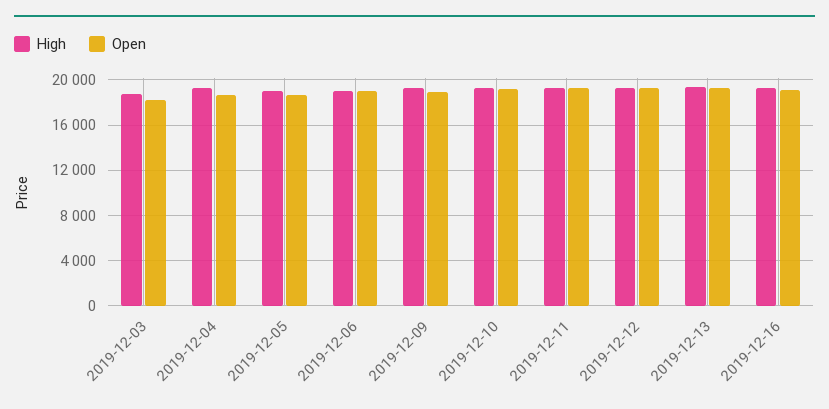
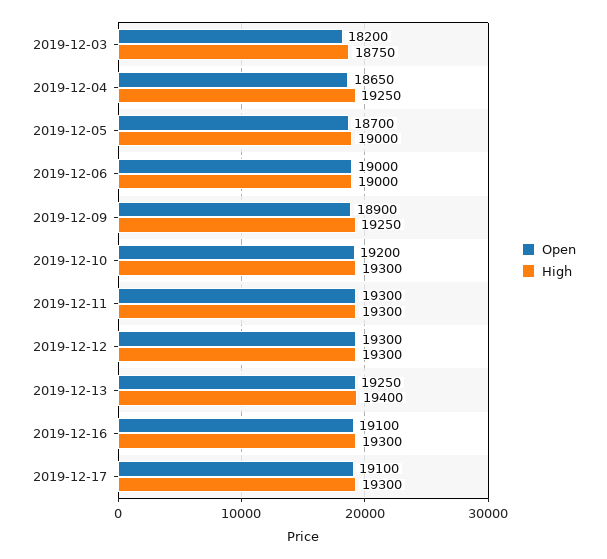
Open, 2019-12-17: none -> 19100
High, 2019-12-17: none -> 19300

